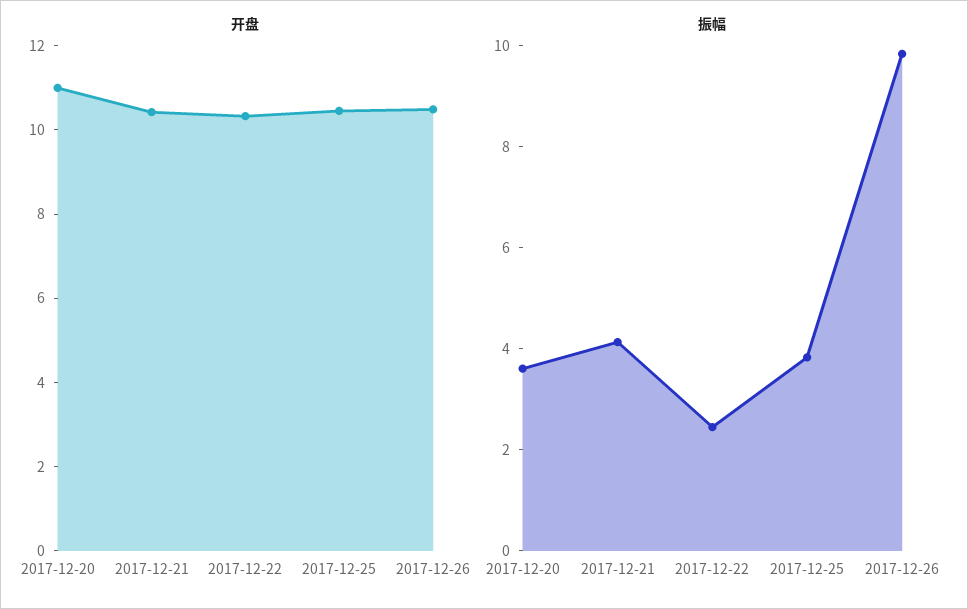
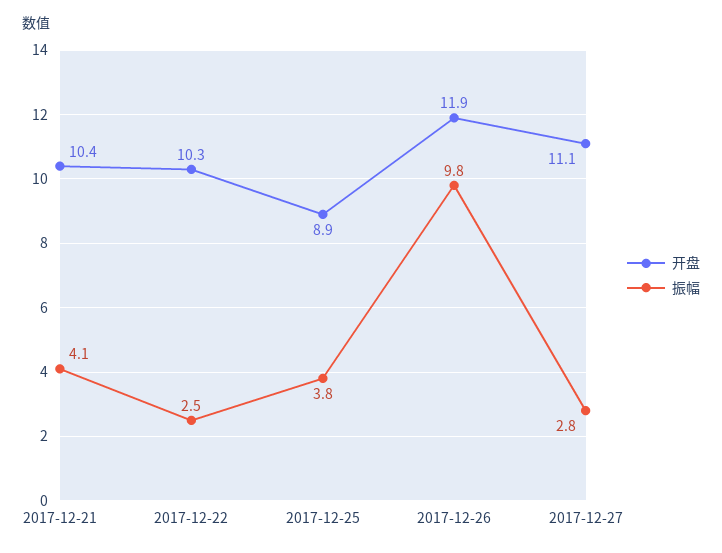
开盘, 2017-12-20: 11 -> none
开盘, 2017-12-25: 10.5 -> 8.9
开盘, 2017-12-26: 10.5 -> 11.9
振幅, 2017-12-20: 3.5 -> none
开盘, 2017-12-27: none -> 11.1
振幅, 2017-12-27: none -> 2.8

